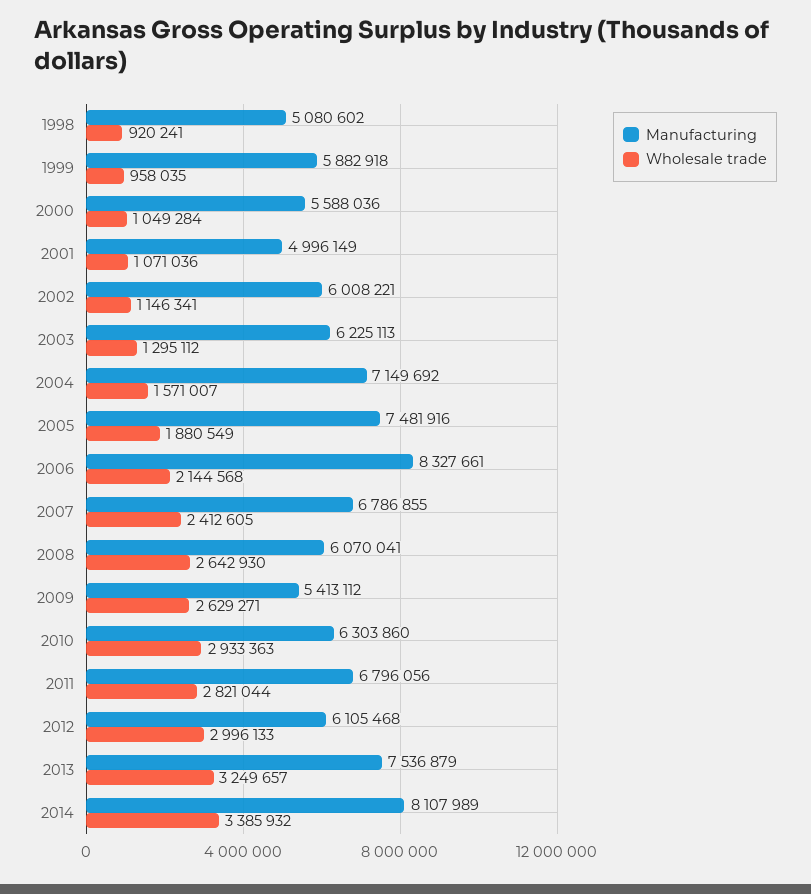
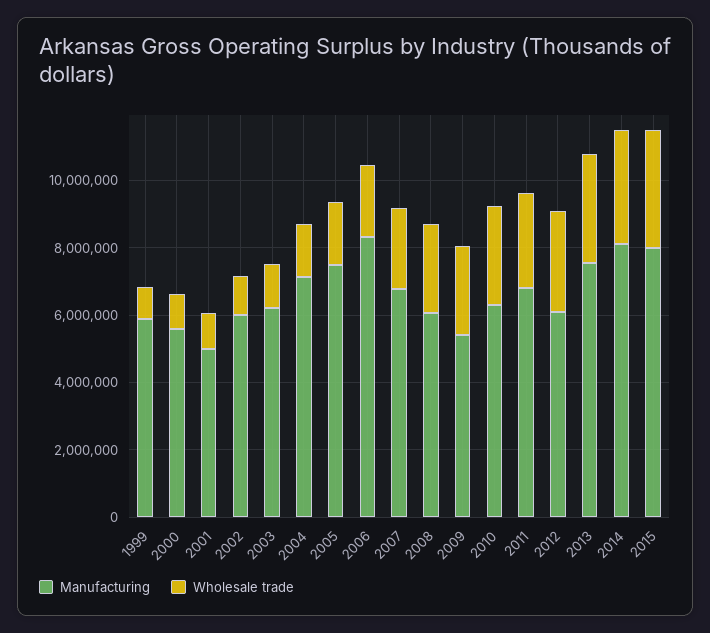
Manufacturing, 1998: 5080602 -> none
Wholesale trade, 1998: 920241 -> none
Manufacturing, 2015: none -> 8000000
Wholesale trade, 2015: none -> 3500000

